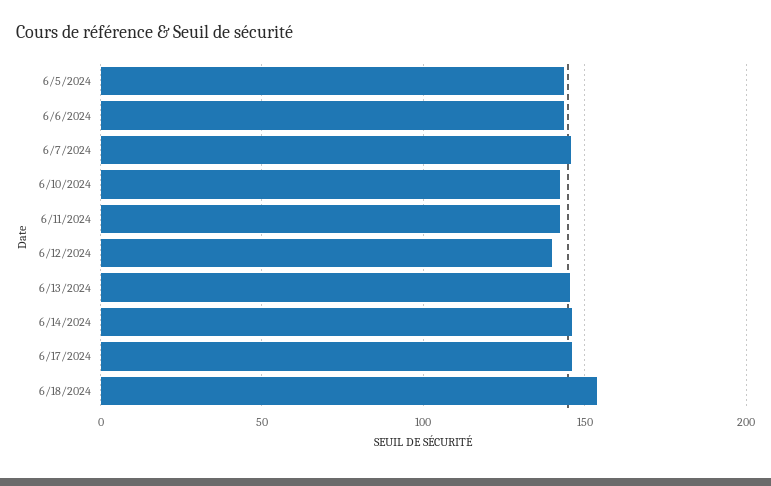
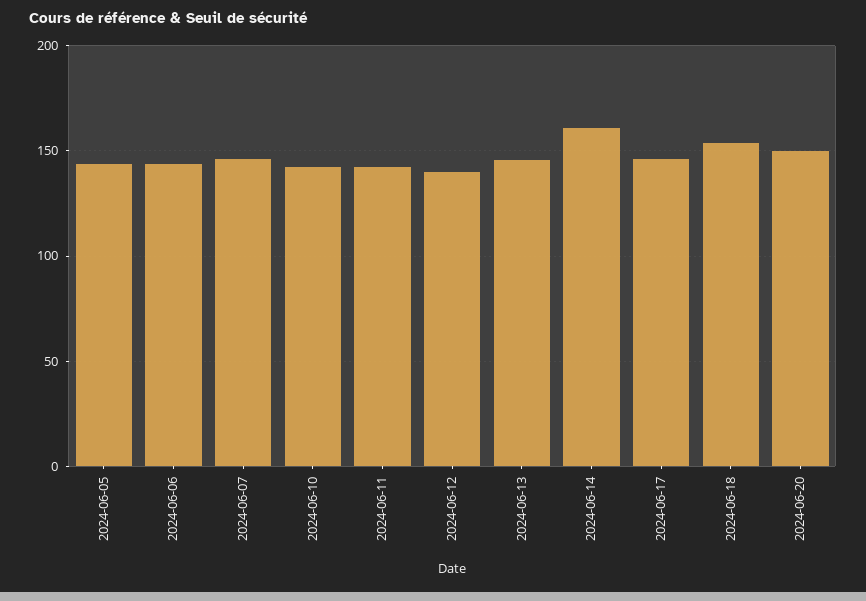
6/14/2024: 145 -> 160
2024-06-20: none -> 150

